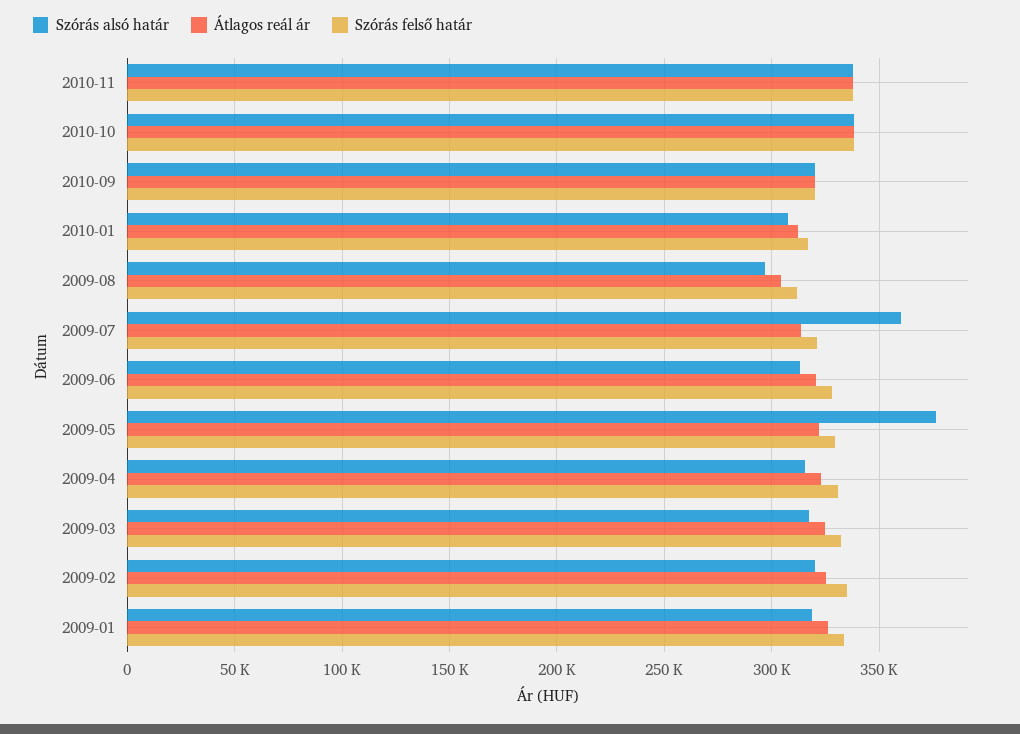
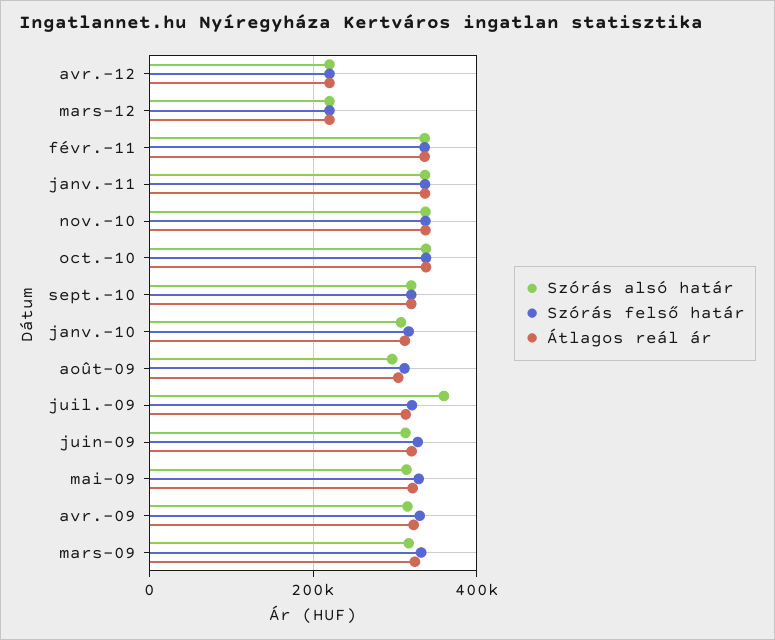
Szórás alsó határ, 2009-05: 375000 -> 320000
Szórás alsó határ, 2009-02: 320000 -> none
Átlagos reál ár, 2009-02: 325000 -> none
Szórás felső határ, 2009-02: 335000 -> none
Szórás alsó határ, 2009-01: 320000 -> none
Átlagos reál ár, 2009-01: 325000 -> none
Szórás felső határ, 2009-01: 335000 -> none
Szórás alsó határ, avr.-12: none -> 220000
Szórás felső határ, avr.-12: none -> 220000
Átlagos reál ár, avr.-12: none -> 220000
Szórás alsó határ, mars-12: none -> 220000
Szórás felső határ, mars-12: none -> 220000
Átlagos reál ár, mars-12: none -> 220000
Szórás alsó határ, févr.-11: none -> 340000
Szórás felső határ, févr.-11: none -> 340000
Átlagos reál ár, févr.-11: none -> 340000
Szórás alsó határ, janv.-11: none -> 340000
Szórás felső határ, janv.-11: none -> 340000
Átlagos reál ár, janv.-11: none -> 340000

